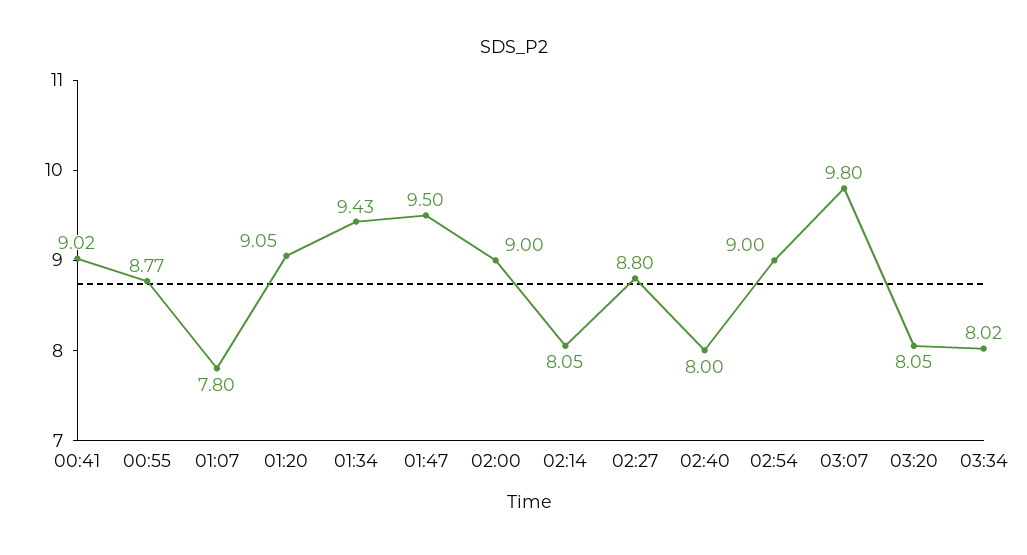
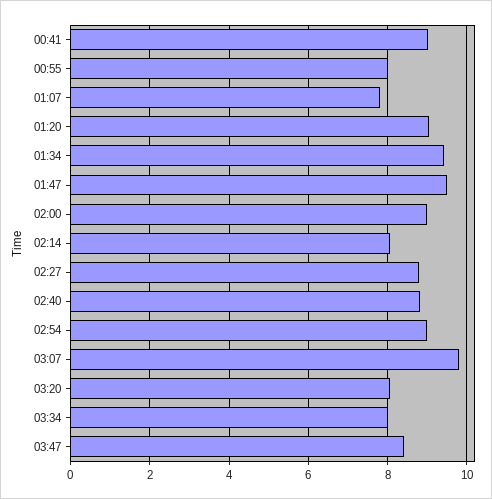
00:55: 8.77 -> 8
02:40: 8 -> 8.8
03:47: none -> 8.4

